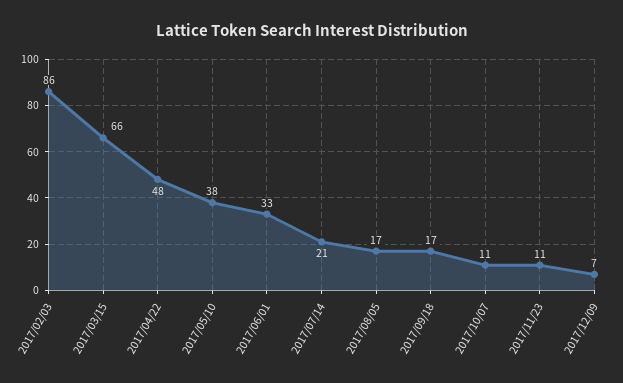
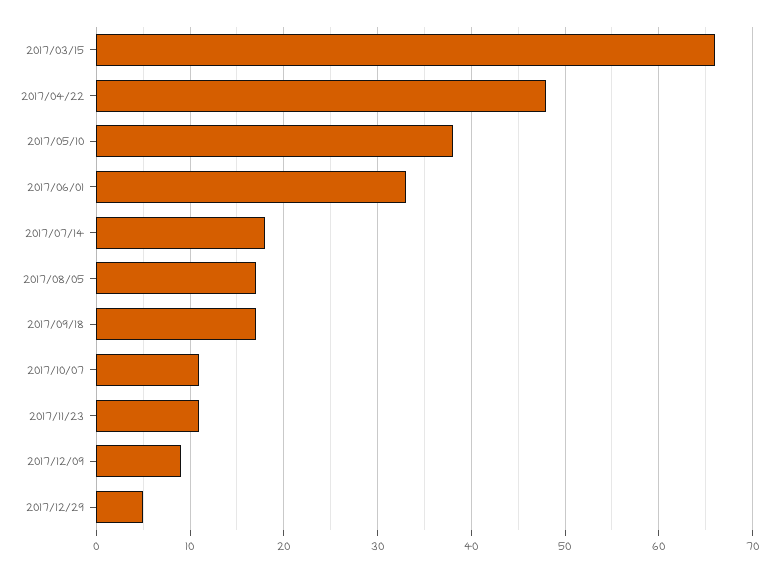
2017/02/03: 86 -> none
2017/07/14: 21 -> 18
2017/12/09: 7 -> 9
2017/12/29: none -> 5

